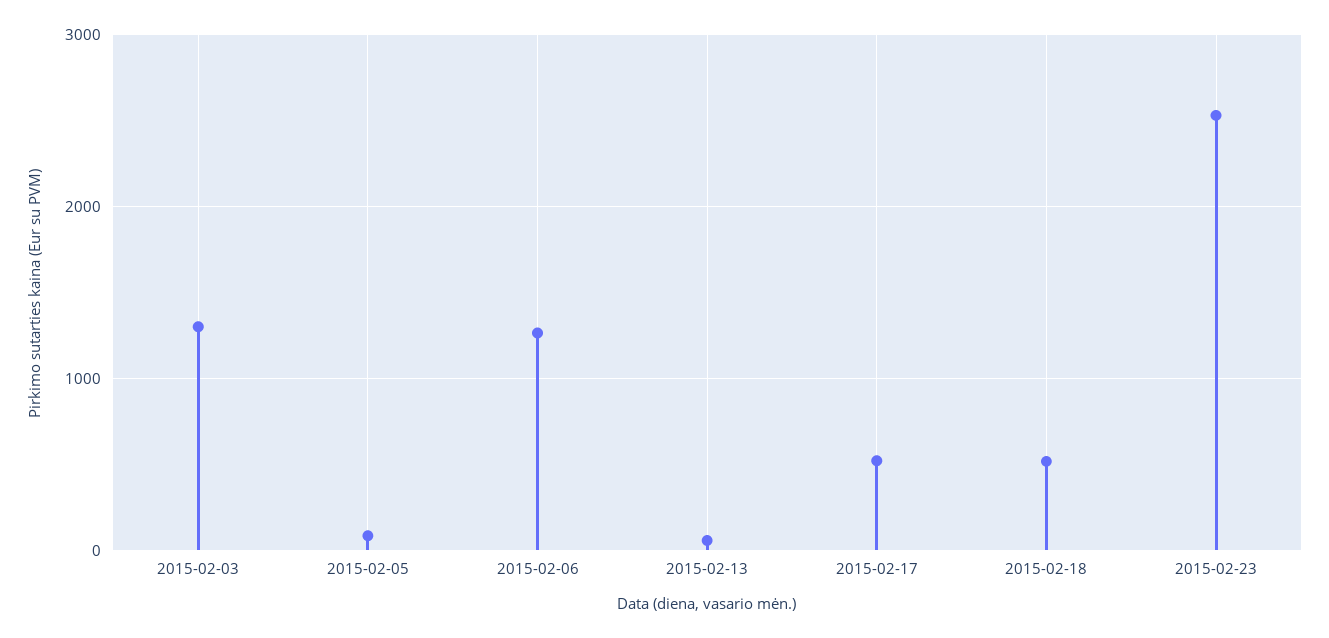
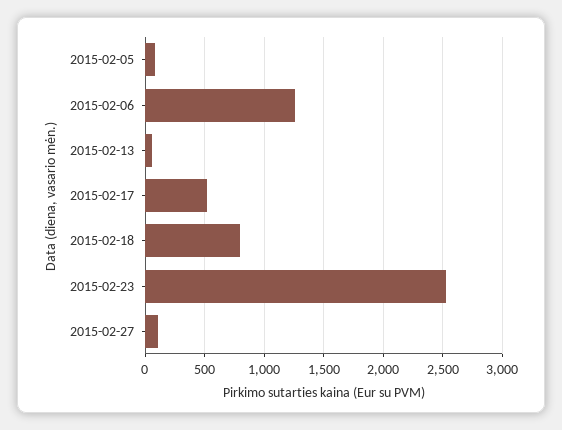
2015-02-03: 1300 -> none
2015-02-18: 500 -> 800
2015-02-27: none -> 100

